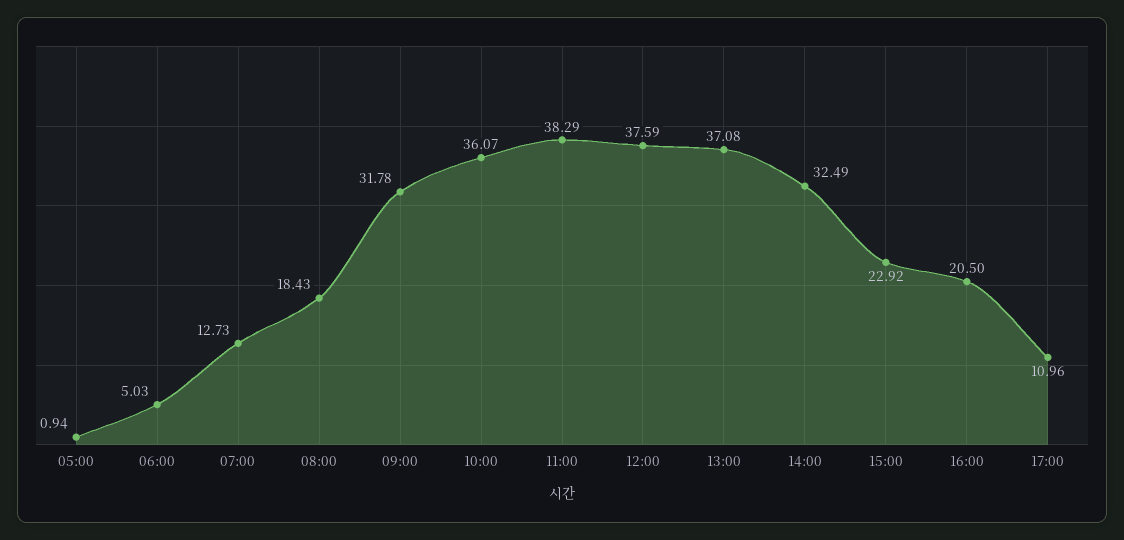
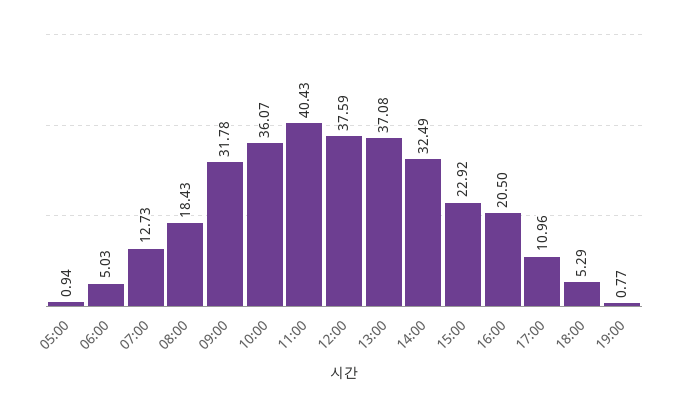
11:00: 38.29 -> 40.43
18:00: none -> 5.29
19:00: none -> 0.77

